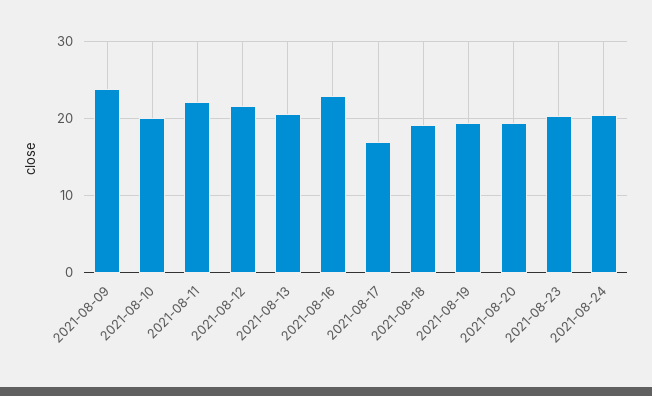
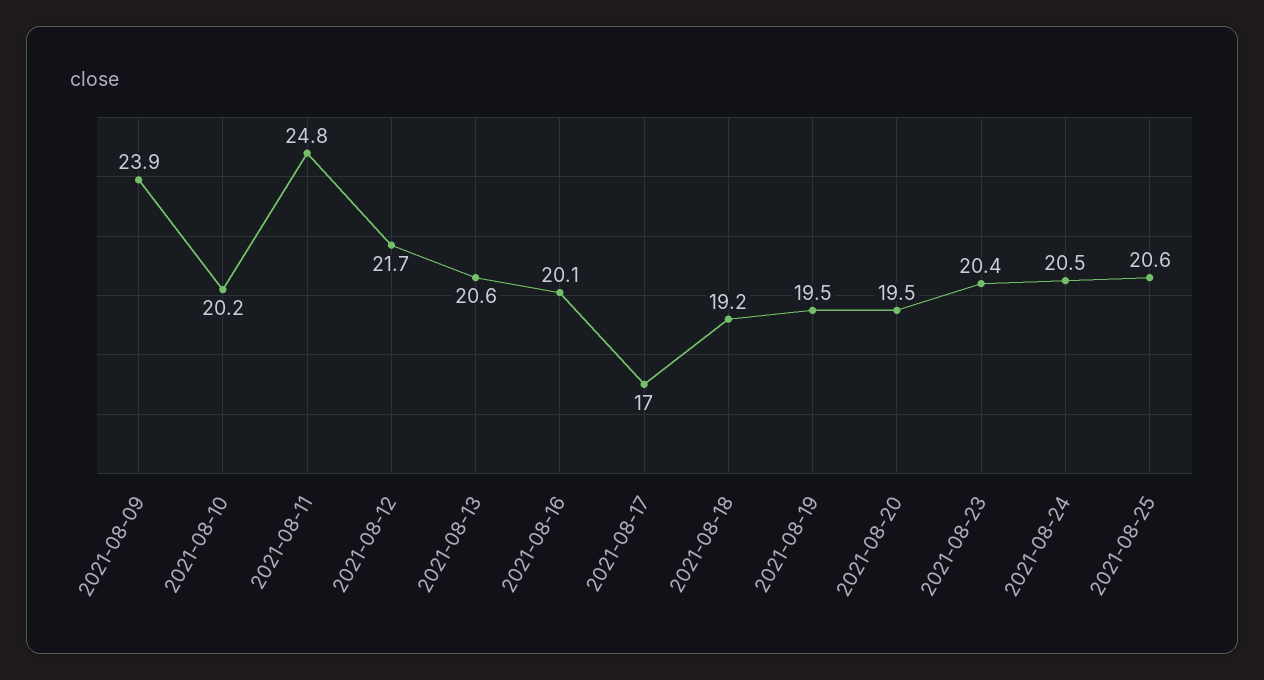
2021-08-11: 22 -> 24.8
2021-08-16: 23 -> 20.1
2021-08-25: none -> 20.6

